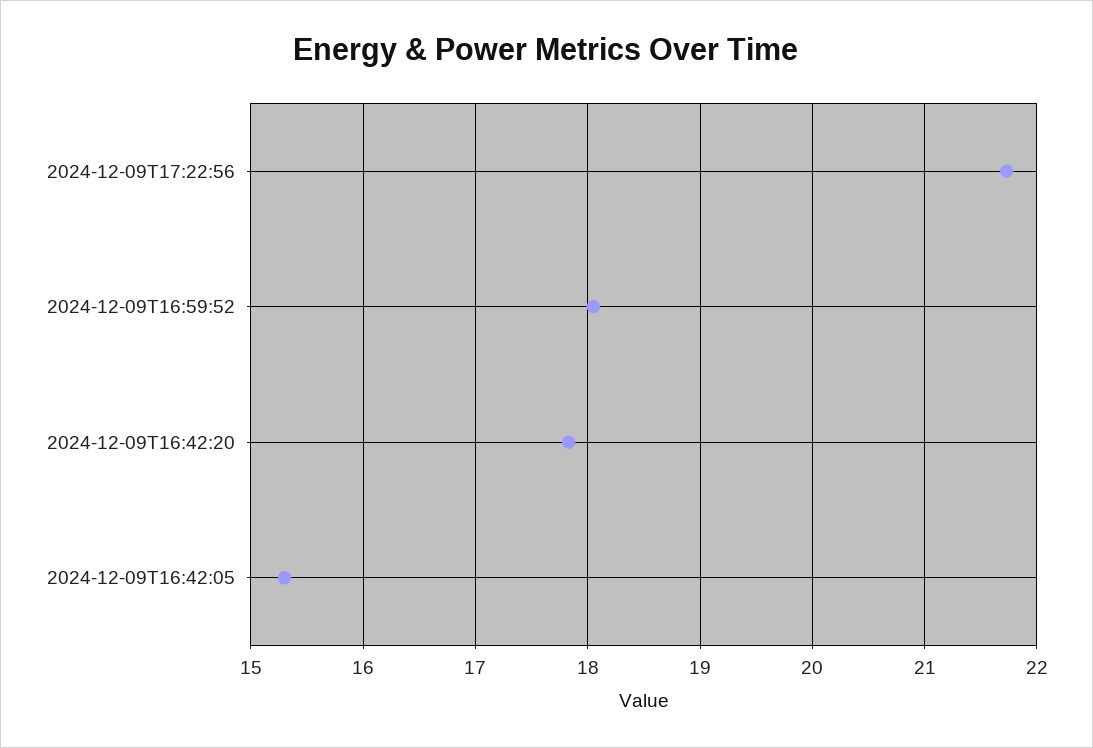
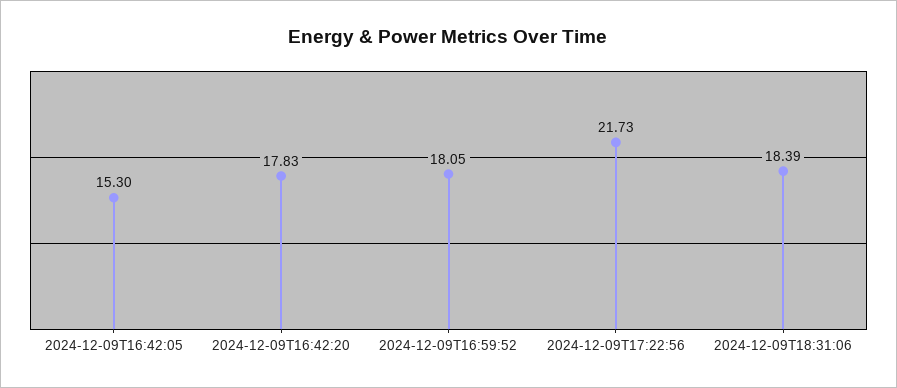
2024-12-09T18:31:06: none -> 18.39

